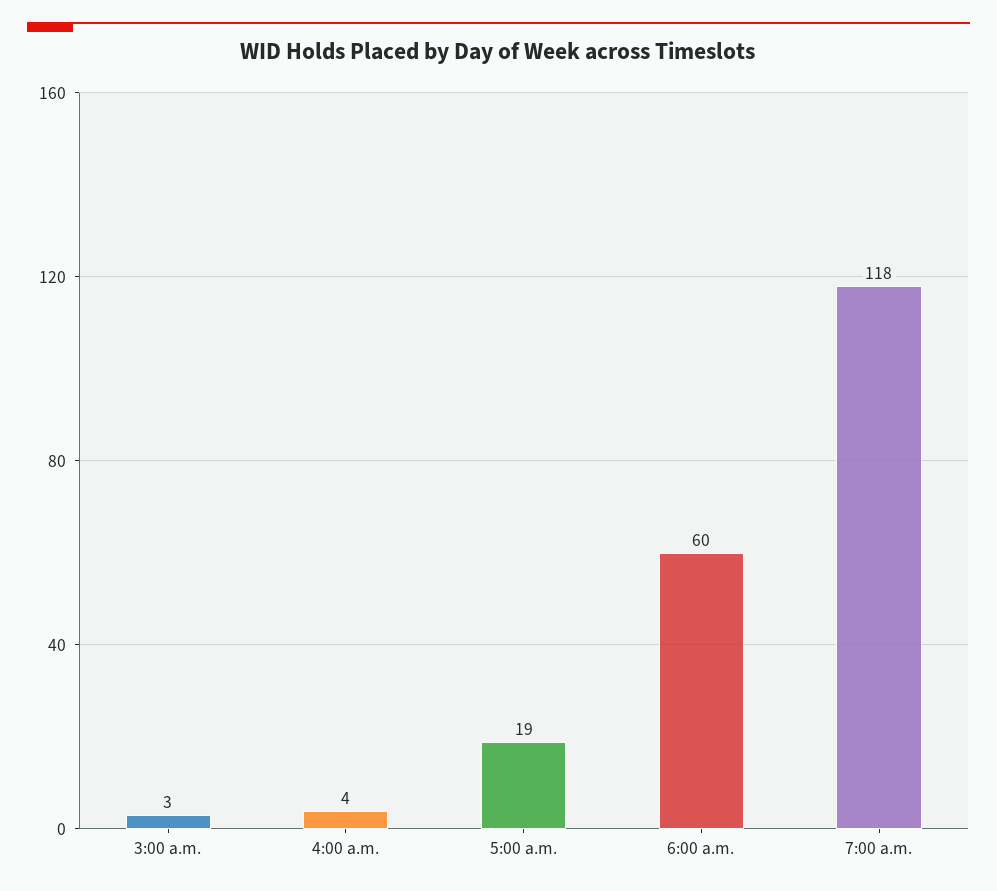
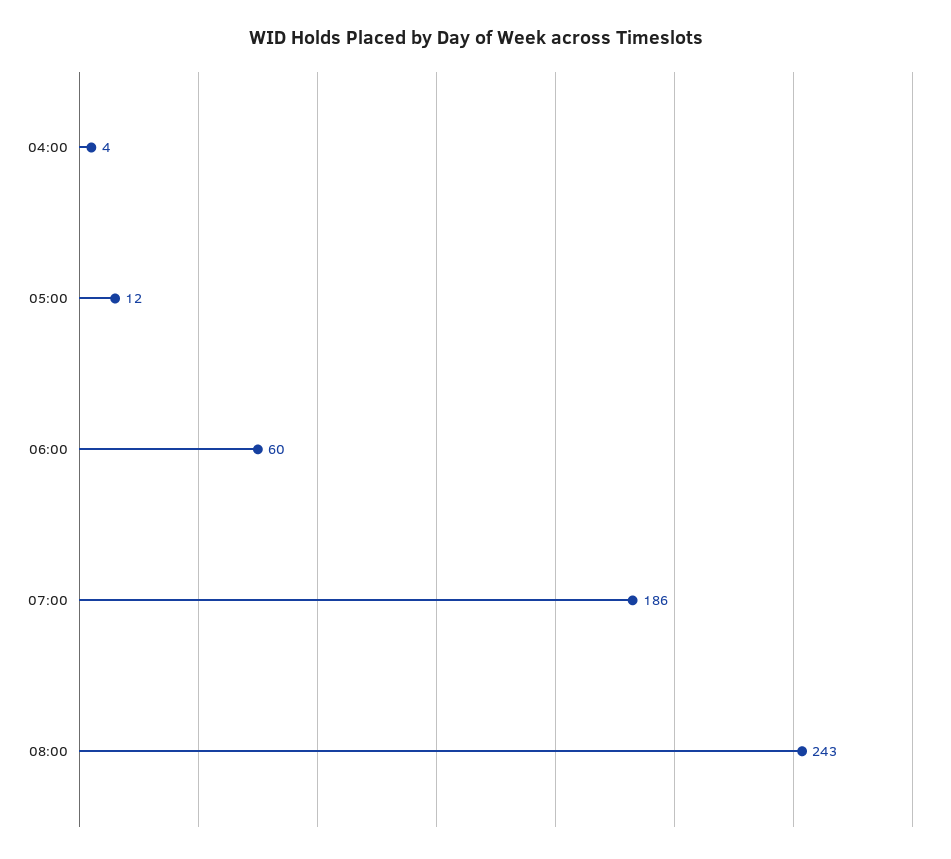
3:00 a.m.: 3 -> none
5:00 a.m.: 19 -> 12
7:00 a.m.: 118 -> 186
08:00: none -> 243

